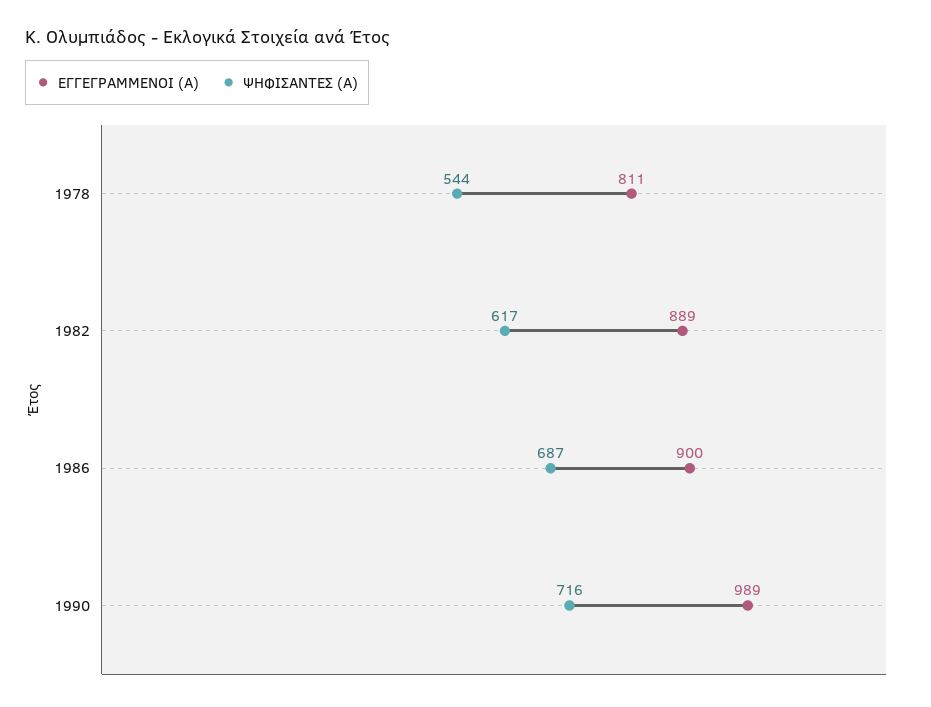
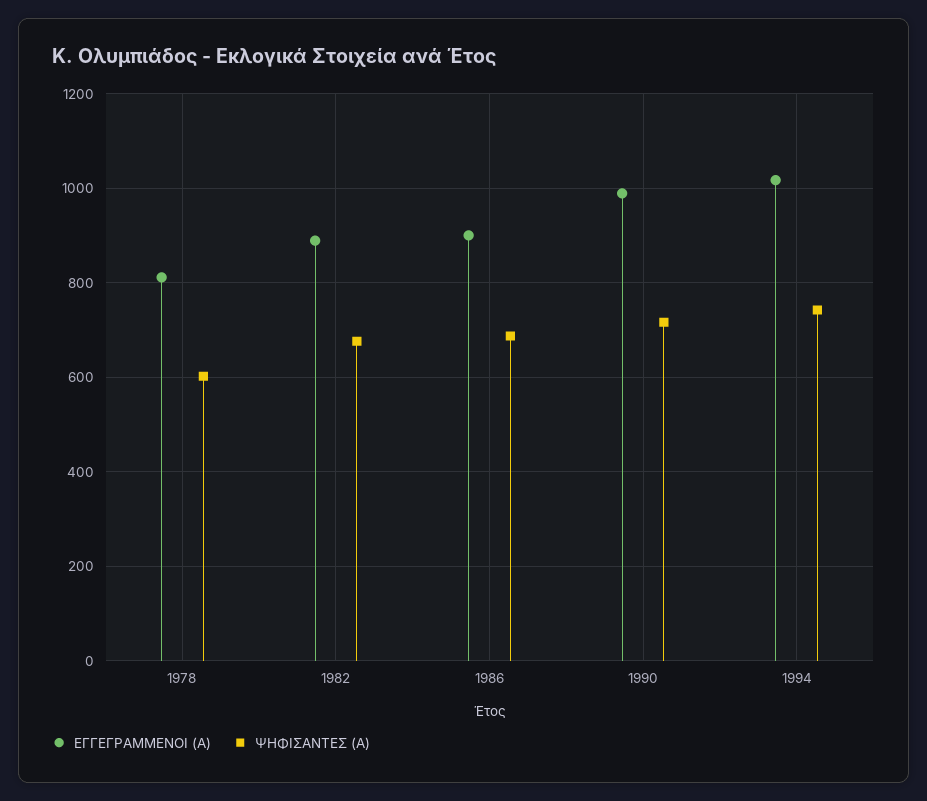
ΨΗΦΙΣΑΝΤΕΣ (Α), 1978: 544 -> 600
ΨΗΦΙΣΑΝΤΕΣ (Α), 1982: 617 -> 680
ΕΓΓΕΓΡΑΜΜΕΝΟΙ (Α), 1994: none -> 1020
ΨΗΦΙΣΑΝΤΕΣ (Α), 1994: none -> 740

